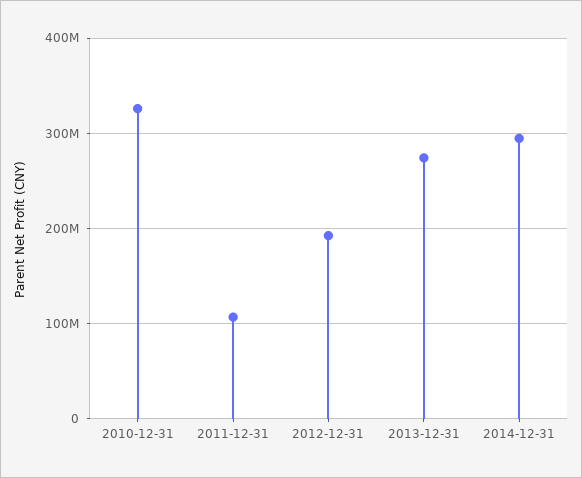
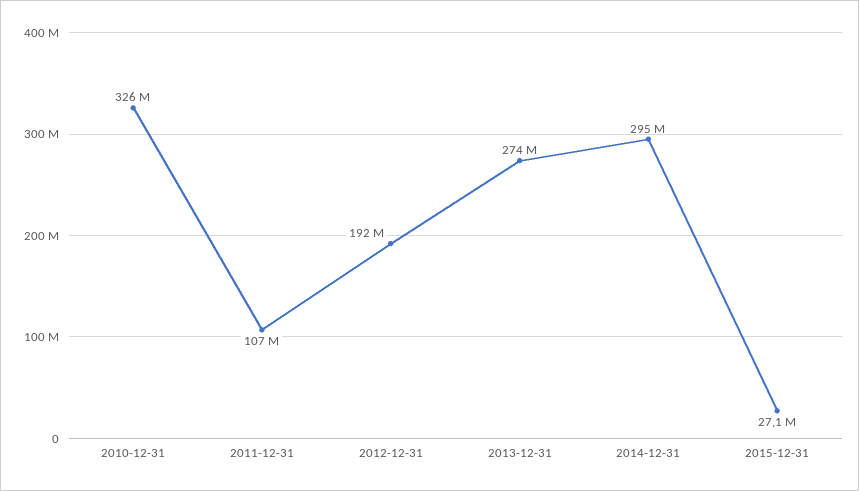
2015-12-31: none -> 27100000

